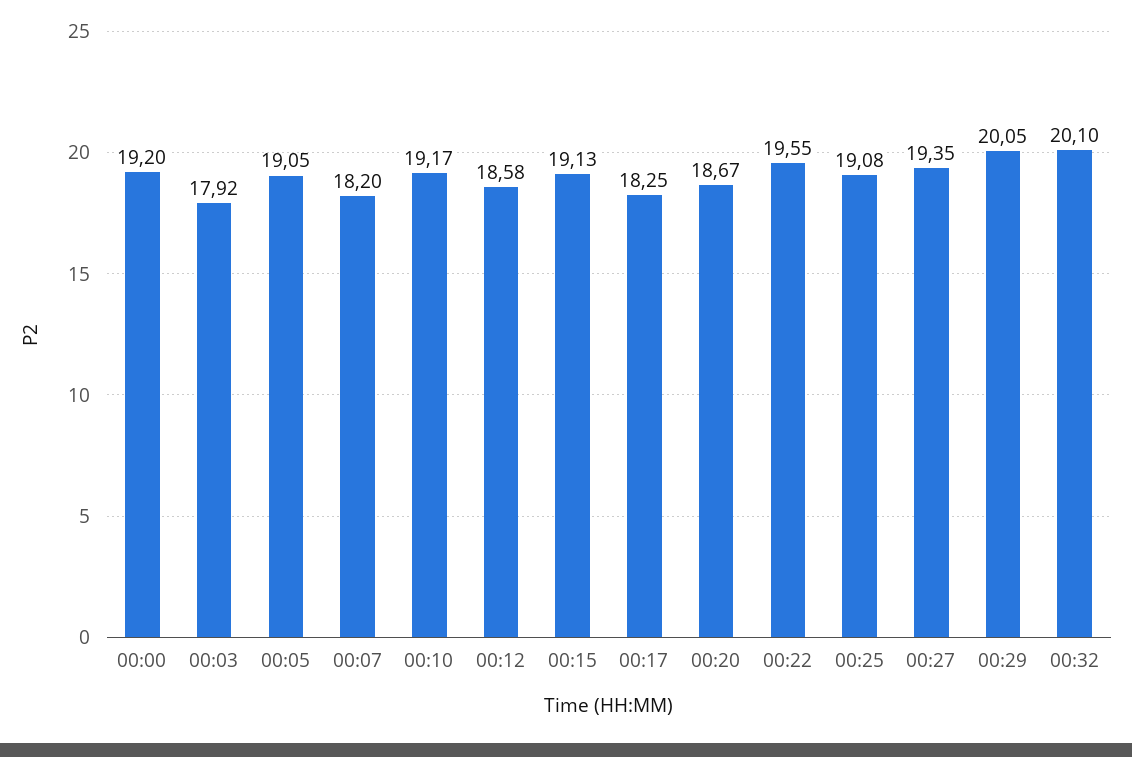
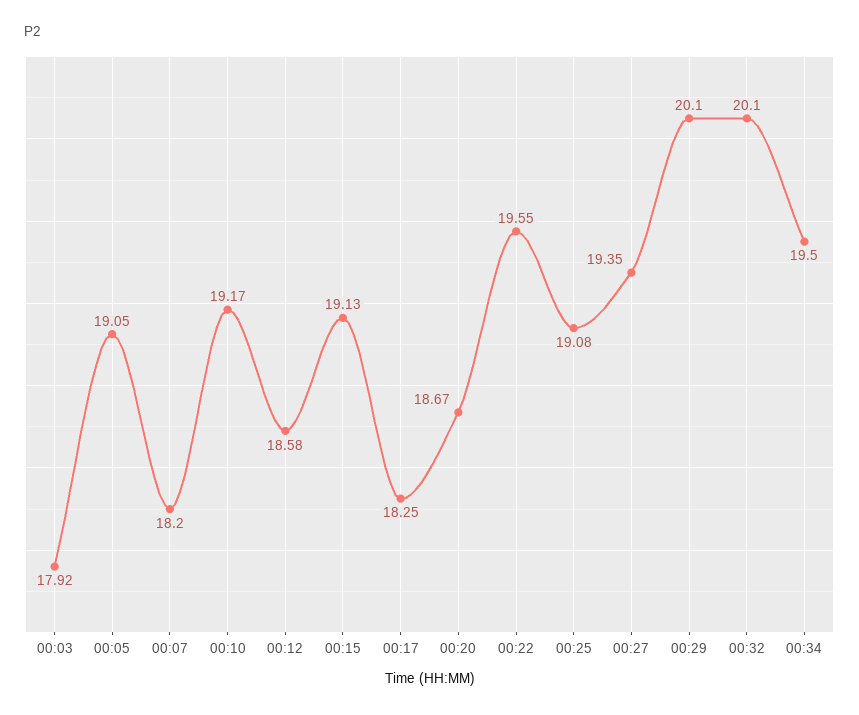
00:00: 19.2 -> none
00:29: 20.05 -> 20.1
00:34: none -> 19.5

